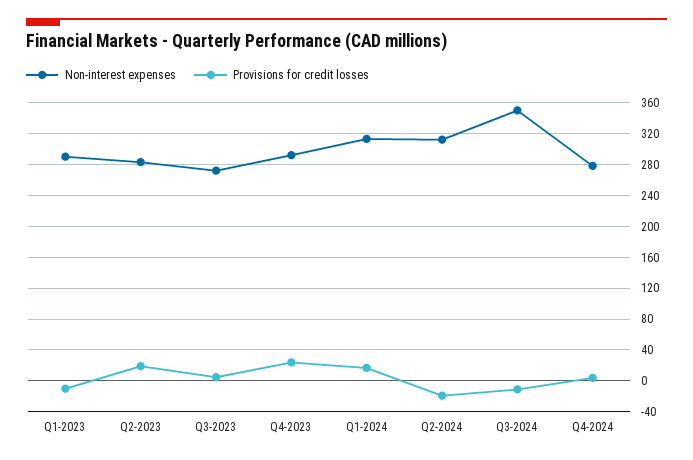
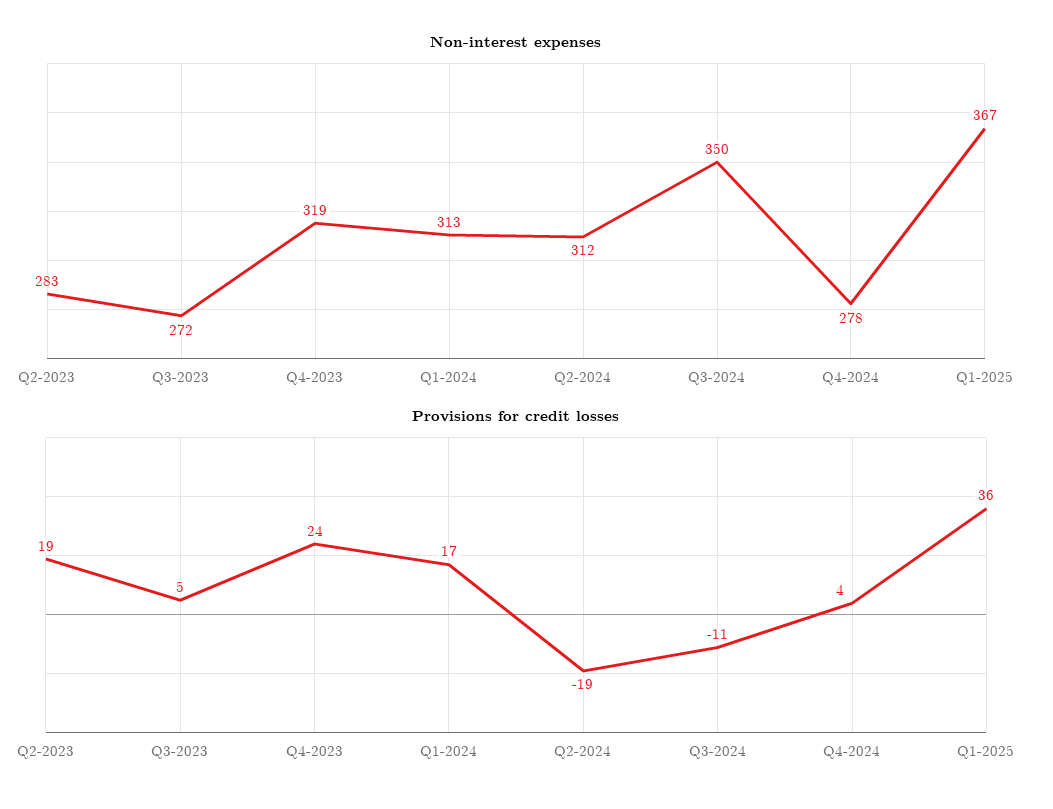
Non-interest expenses, Q1-2023: 290 -> none
Provisions for credit losses, Q1-2023: -10 -> none
Non-interest expenses, Q4-2023: 290 -> 319
Non-interest expenses, Q1-2025: none -> 367
Provisions for credit losses, Q1-2025: none -> 36

